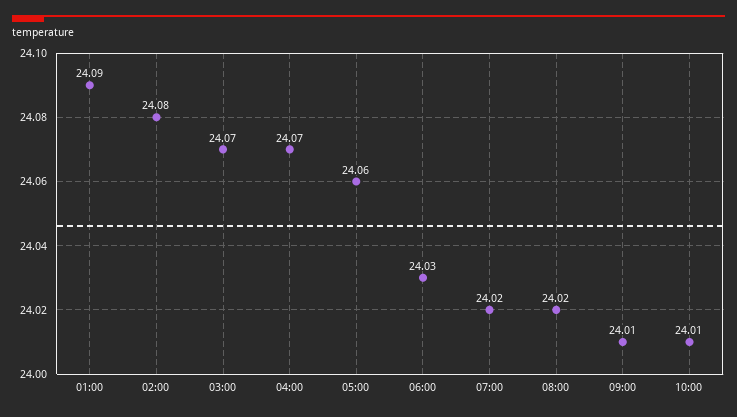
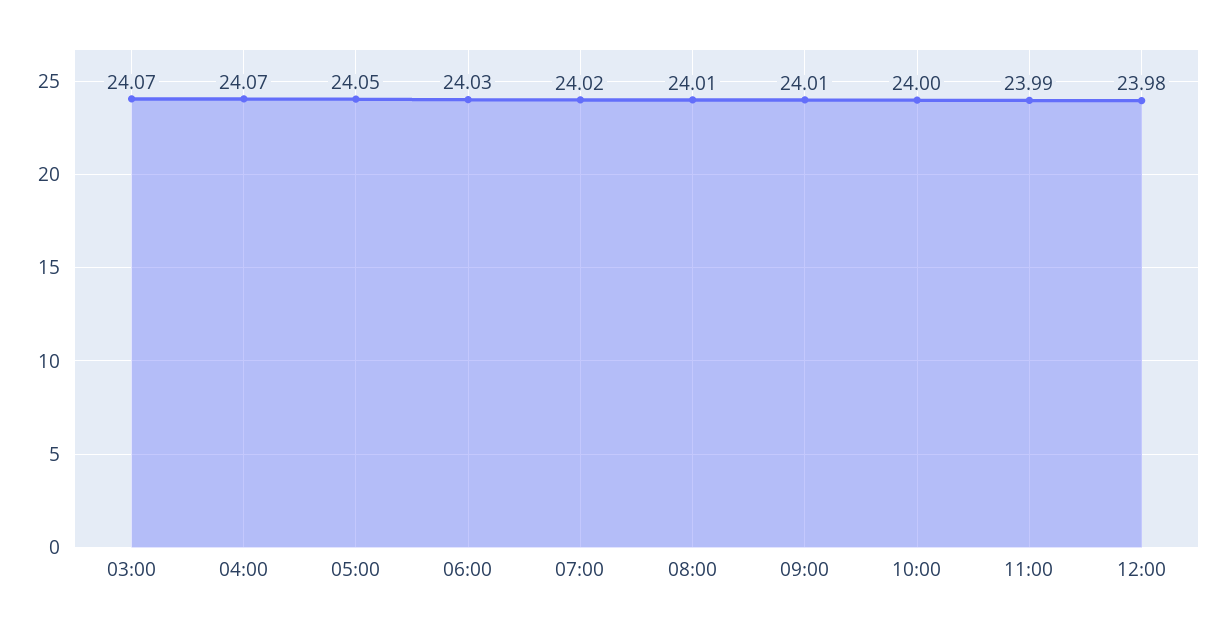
01:00: 24.09 -> none
02:00: 24.08 -> none
05:00: 24.06 -> 24.05
08:00: 24.02 -> 24.01
10:00: 24.01 -> 24
11:00: none -> 23.99
12:00: none -> 23.98

